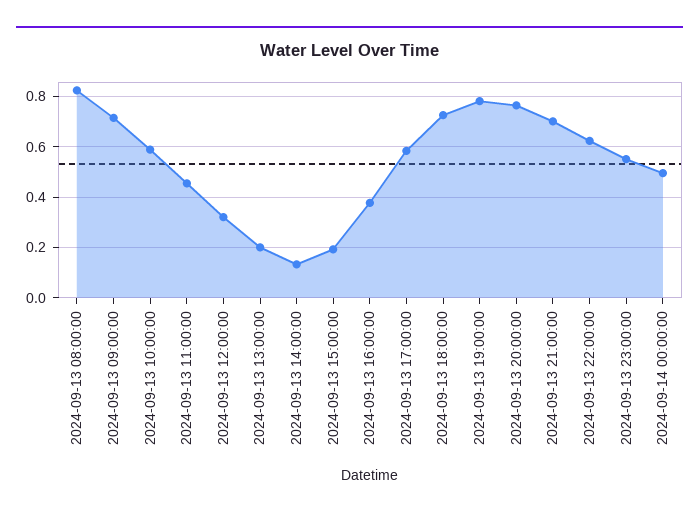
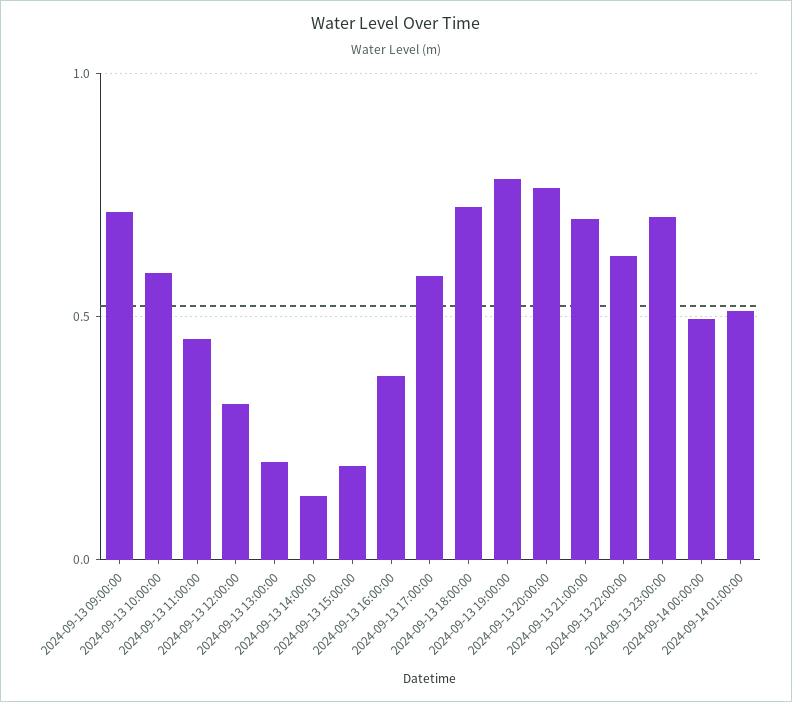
2024-09-13 08:00:00: 0.825 -> none
2024-09-13 23:00:00: 0.55 -> 0.7
2024-09-14 01:00:00: none -> 0.5

